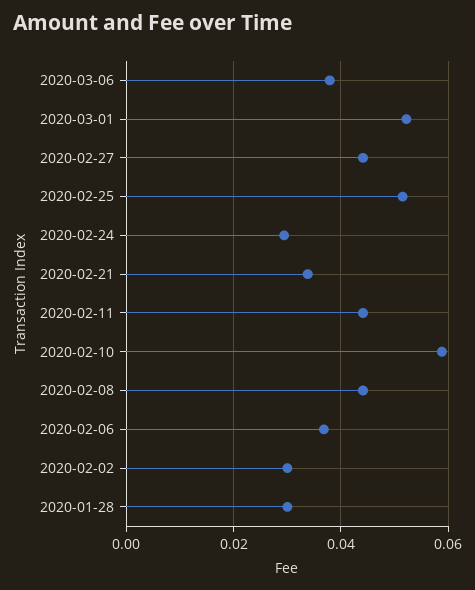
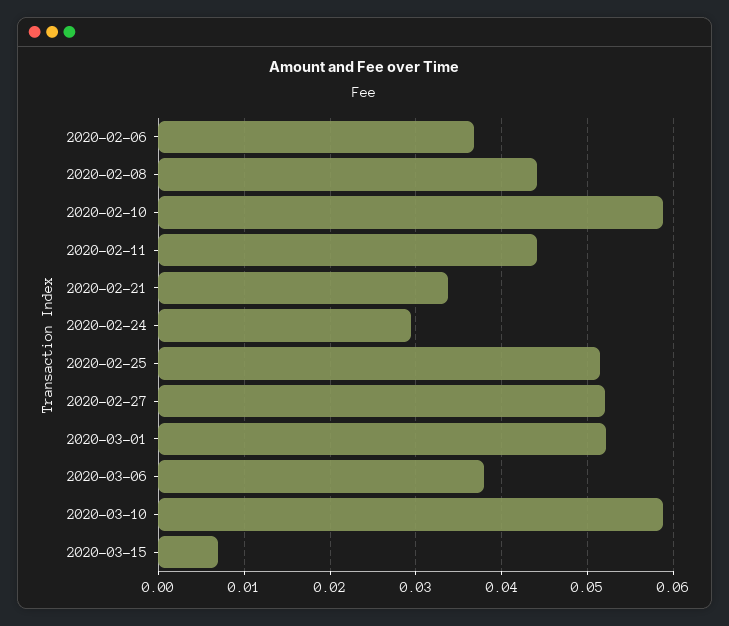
2020-02-27: 0.044 -> 0.052
2020-02-02: 0.03 -> none
2020-01-28: 0.03 -> none
2020-03-10: none -> 0.059
2020-03-15: none -> 0.007

